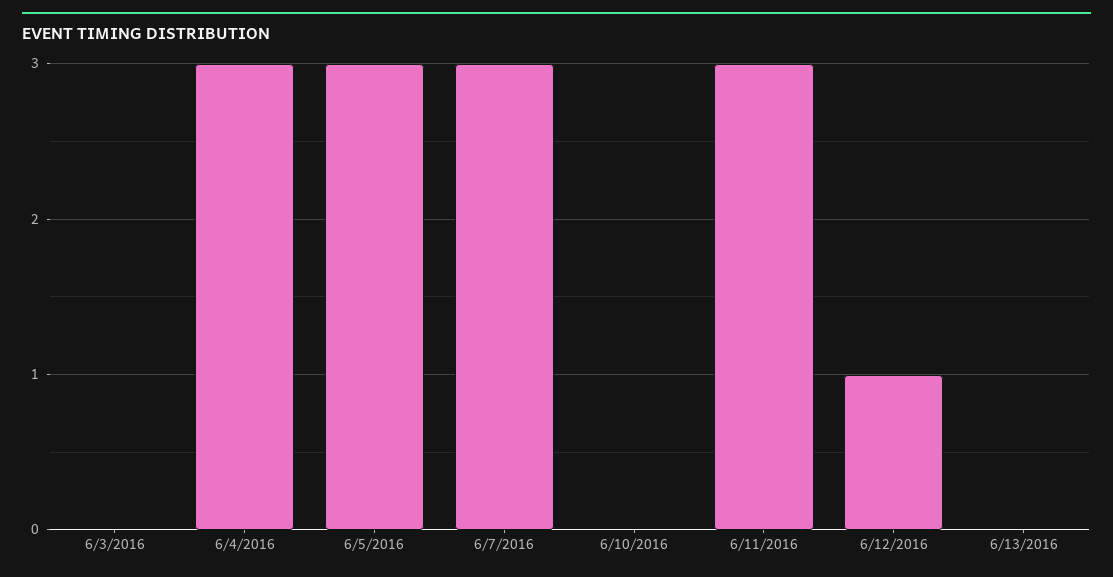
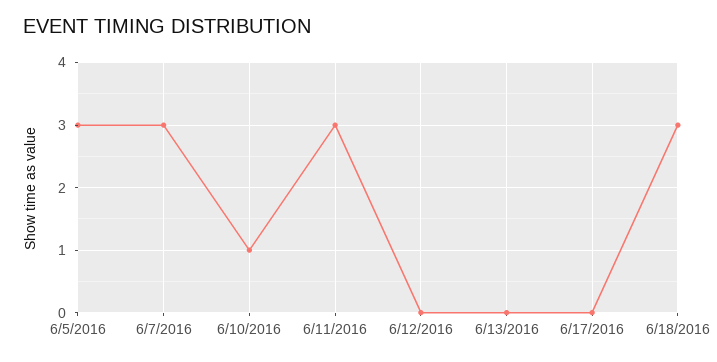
6/3/2016: 0 -> none
6/4/2016: 3 -> none
6/10/2016: 0 -> 1
6/12/2016: 1 -> 0
6/17/2016: none -> 0
6/18/2016: none -> 3

